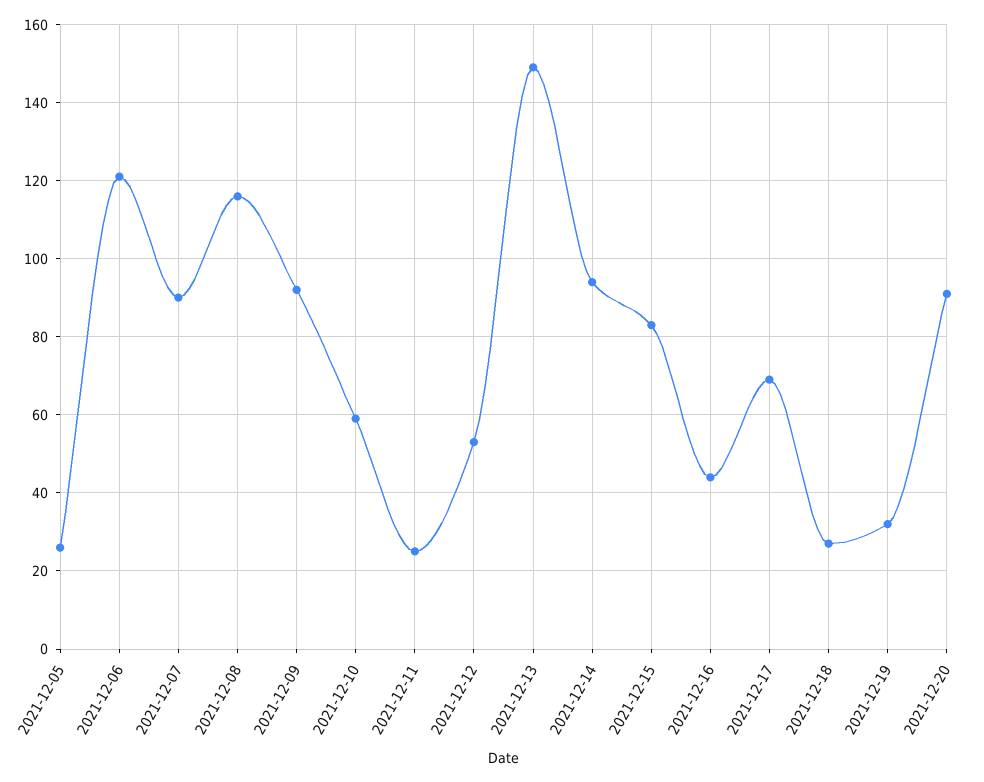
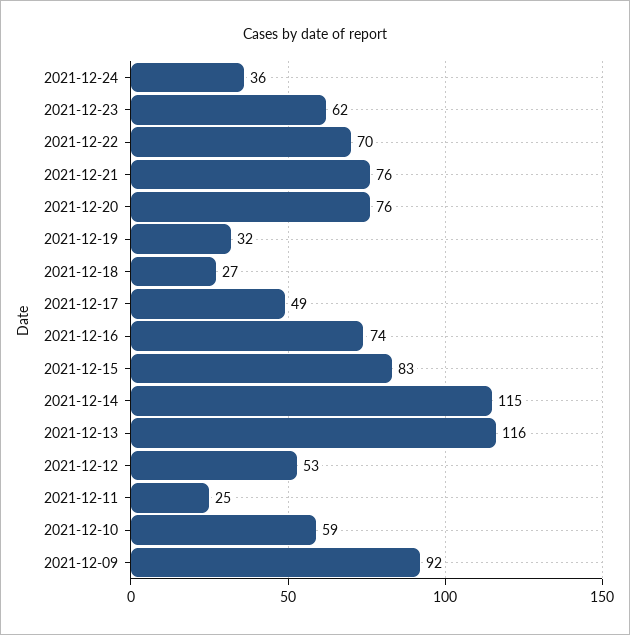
2021-12-05: 25 -> none
2021-12-06: 120 -> none
2021-12-07: 90 -> none
2021-12-08: 115 -> none
2021-12-13: 150 -> 116
2021-12-14: 95 -> 115
2021-12-16: 45 -> 74
2021-12-17: 70 -> 49
2021-12-20: 90 -> 76
2021-12-24: none -> 36
2021-12-23: none -> 62
2021-12-22: none -> 70
2021-12-21: none -> 76

